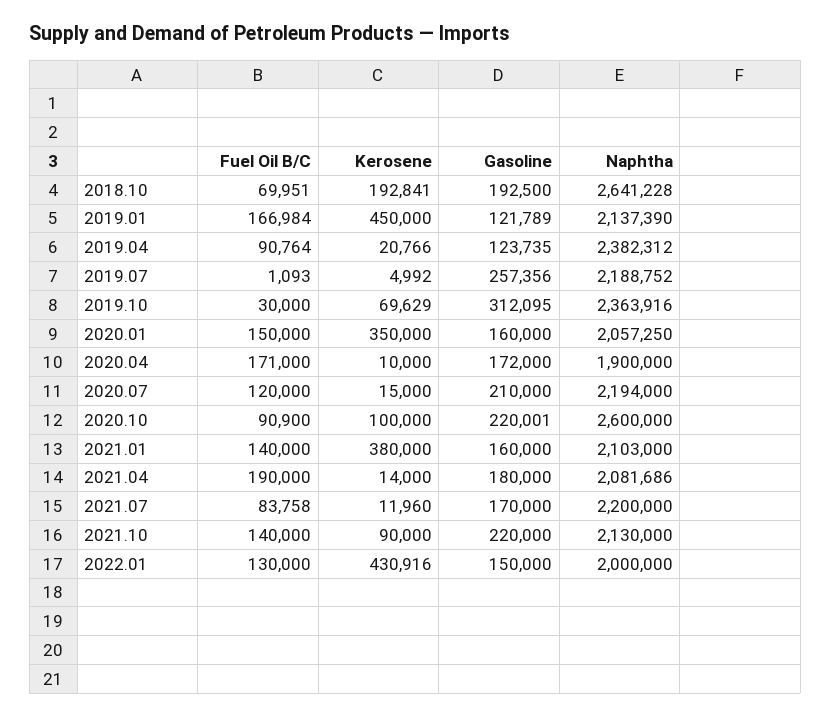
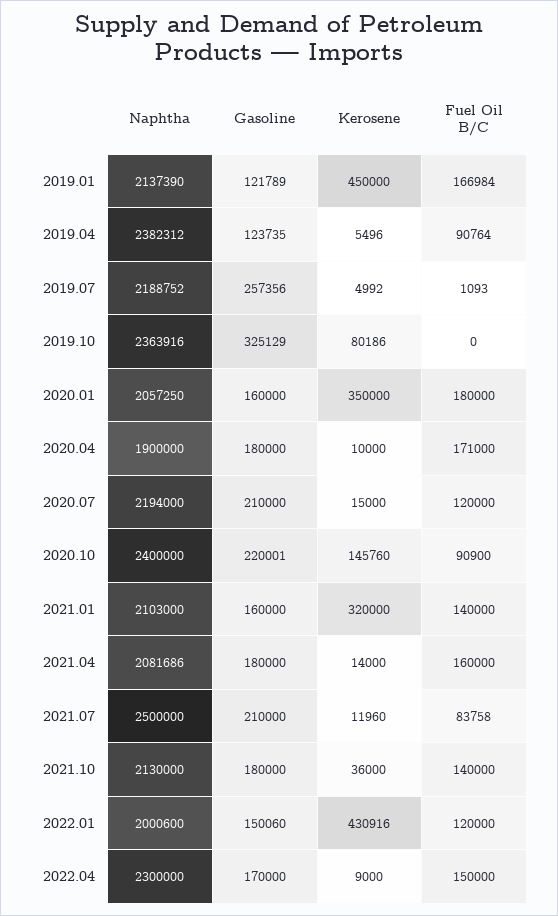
Fuel Oil B/C, 2018.10: 69951 -> none
Kerosene, 2018.10: 192841 -> none
Gasoline, 2018.10: 192500 -> none
Naphtha, 2018.10: 2641228 -> none
Kerosene, 2019.04: 20766 -> 5496
Fuel Oil B/C, 2019.10: 30000 -> 0
Kerosene, 2019.10: 69629 -> 80186
Gasoline, 2019.10: 312095 -> 325129
Fuel Oil B/C, 2020.01: 150000 -> 180000
Gasoline, 2020.04: 172000 -> 180000
Kerosene, 2020.10: 100000 -> 145760
Naphtha, 2020.10: 2600000 -> 2400000
Kerosene, 2021.01: 380000 -> 320000
Fuel Oil B/C, 2021.04: 190000 -> 160000
Gasoline, 2021.07: 170000 -> 210000
Naphtha, 2021.07: 2200000 -> 2500000
Kerosene, 2021.10: 90000 -> 36000
Gasoline, 2021.10: 220000 -> 180000
Fuel Oil B/C, 2022.01: 130000 -> 120000
Gasoline, 2022.01: 150000 -> 150060
Naphtha, 2022.01: 2000000 -> 2000600
Naphtha, 2022.04: none -> 2300000
Gasoline, 2022.04: none -> 170000
Kerosene, 2022.04: none -> 9000
Fuel Oil B/C, 2022.04: none -> 150000

